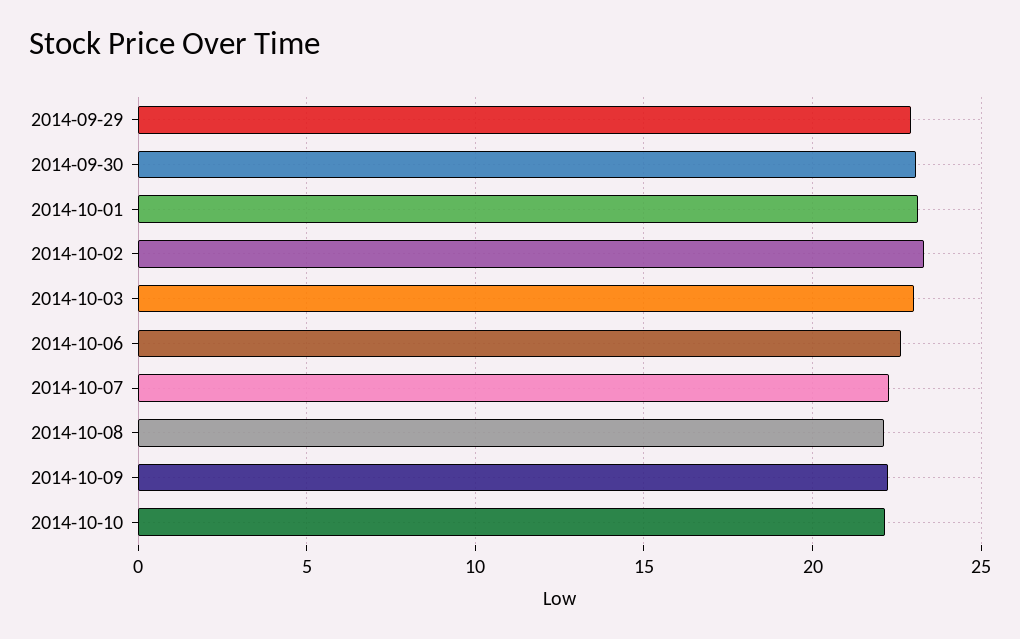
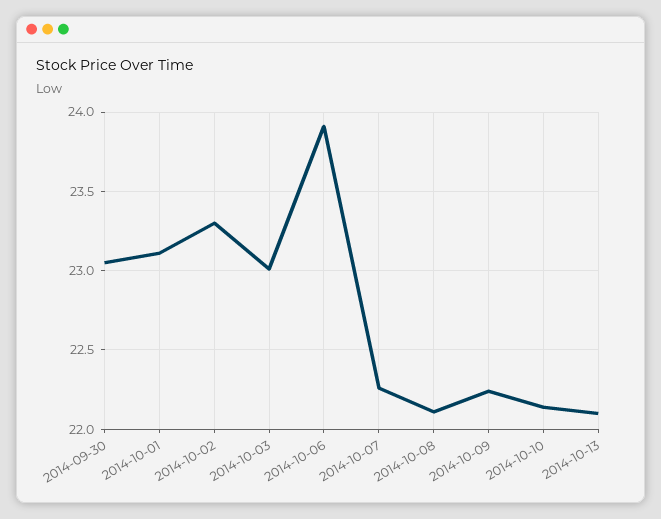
2014-09-29: 23 -> none
2014-10-06: 22.5 -> 23.9
2014-10-13: none -> 22.1

